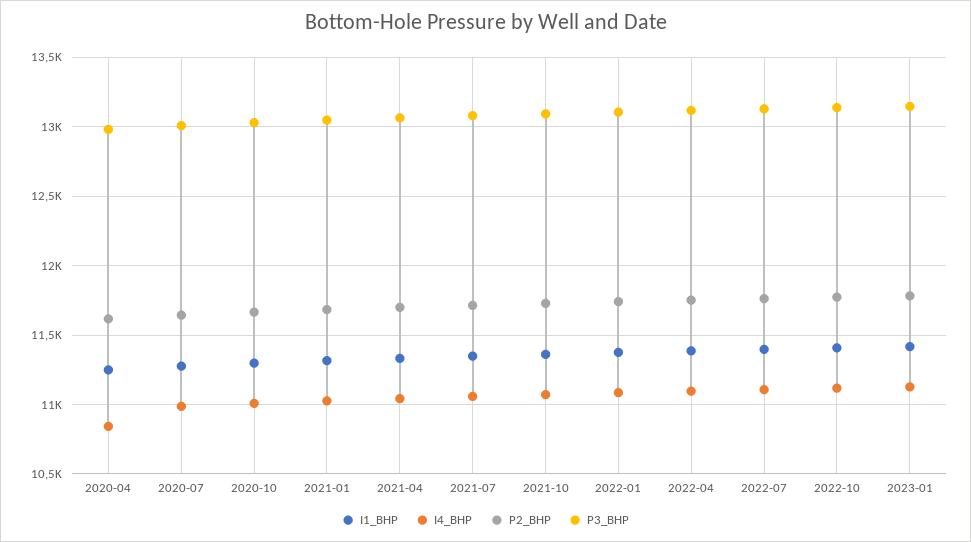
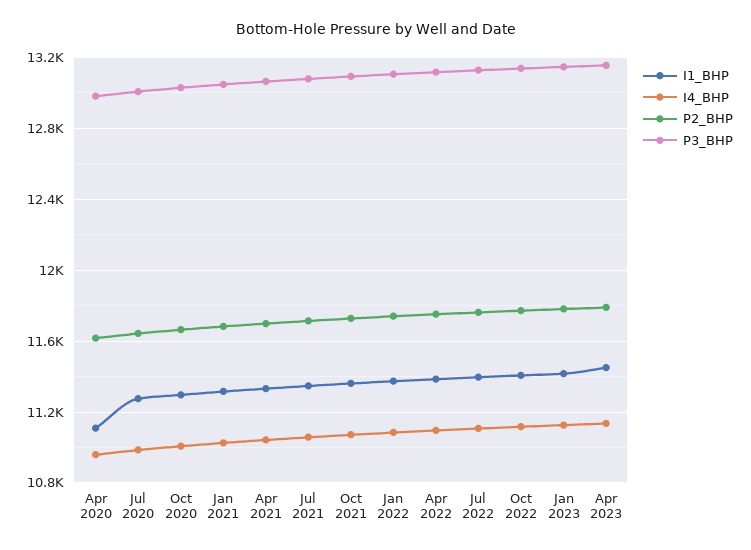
I1_BHP, 2020-04: 11250 -> 11100
I4_BHP, 2020-04: 10850 -> 10950
I1_BHP, Apr 2023: none -> 11450
I4_BHP, Apr 2023: none -> 11150
P2_BHP, Apr 2023: none -> 11800
P3_BHP, Apr 2023: none -> 13150

